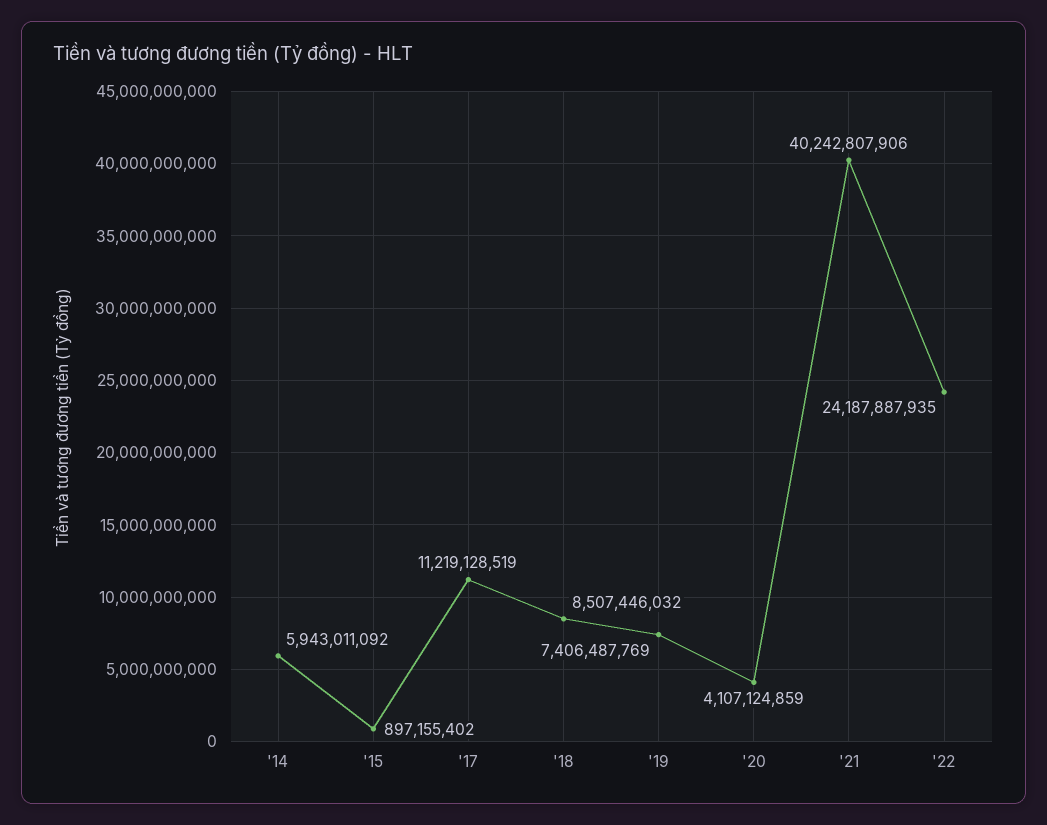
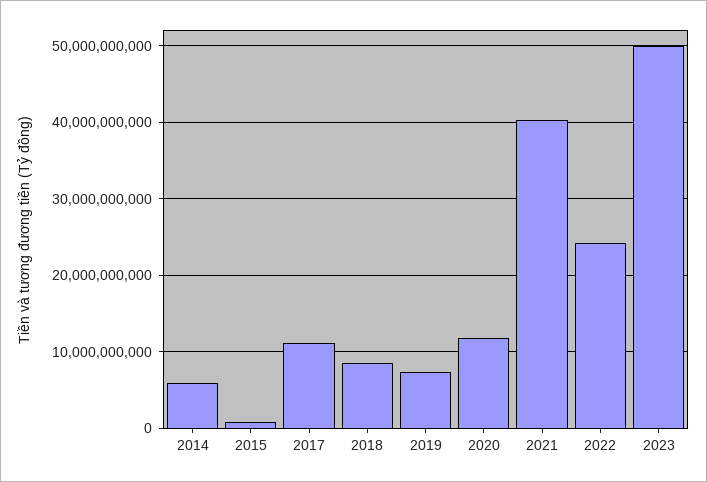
'20: 4107124859 -> 12000000000
2023: none -> 50000000000

